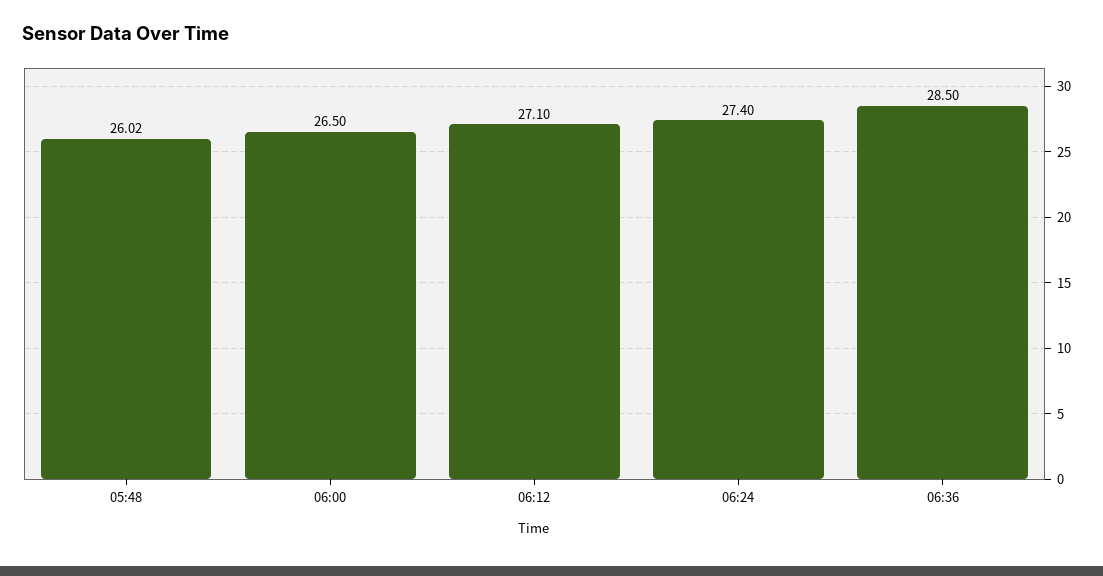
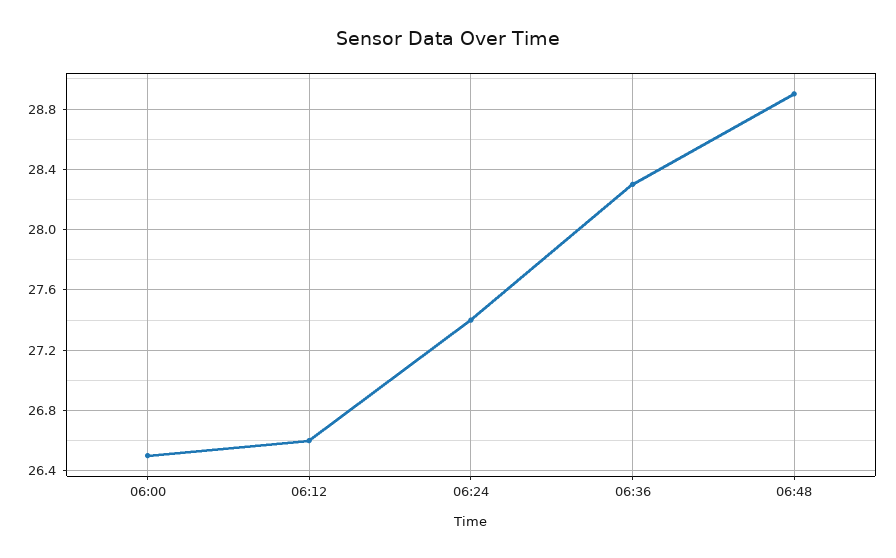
05:48: 26.02 -> none
06:12: 27.1 -> 26.6
06:36: 28.5 -> 28.3
06:48: none -> 28.9

